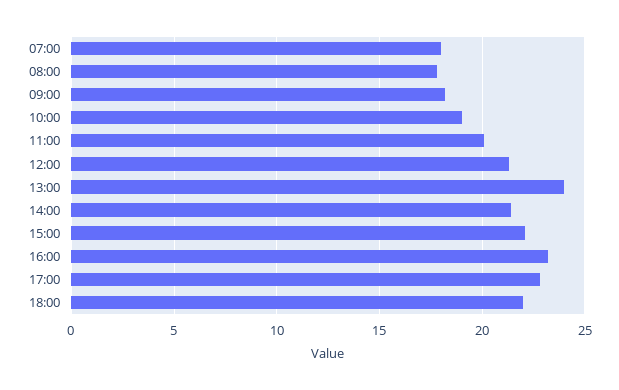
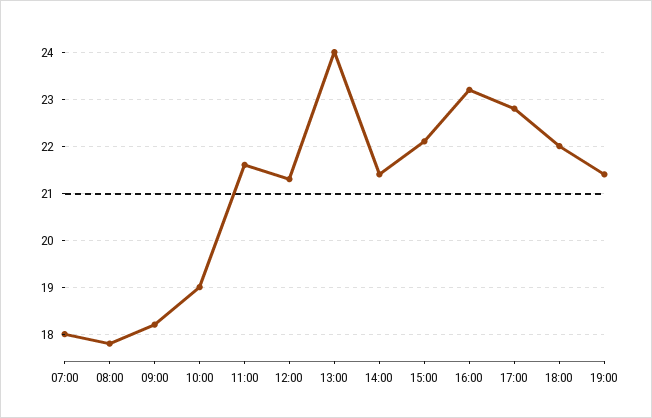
11:00: 20 -> 21.5
19:00: none -> 21.5

